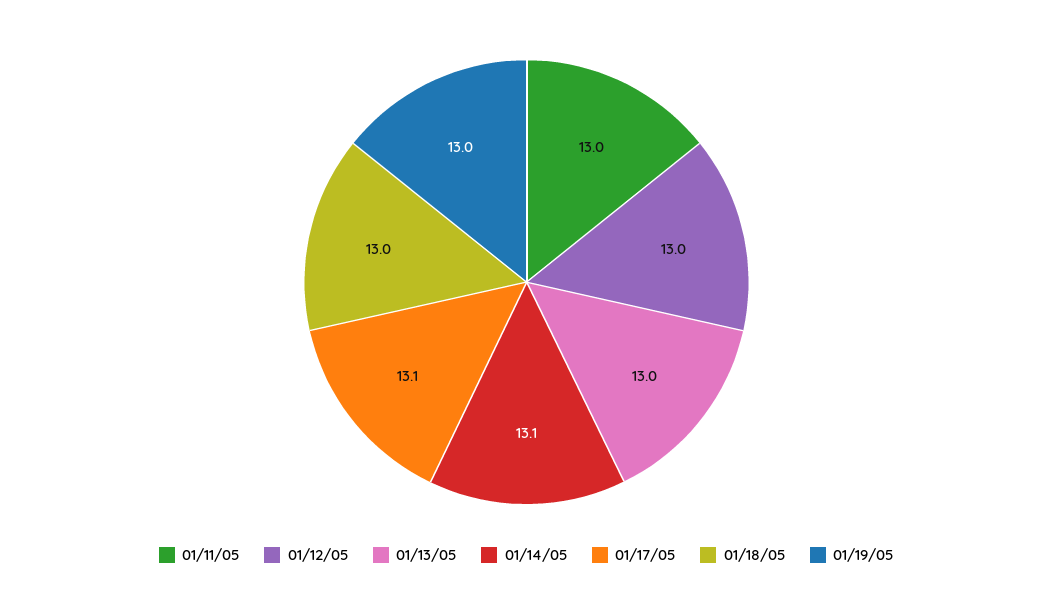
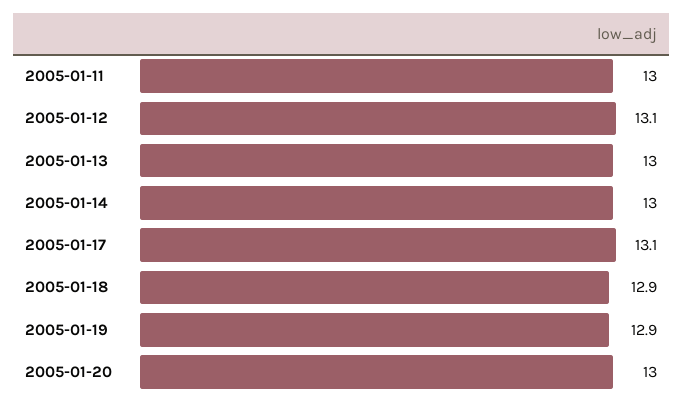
01/12/05: 13 -> 13.1
01/14/05: 13.1 -> 13
01/18/05: 13 -> 12.9
01/19/05: 13 -> 12.9
2005-01-20: none -> 13

